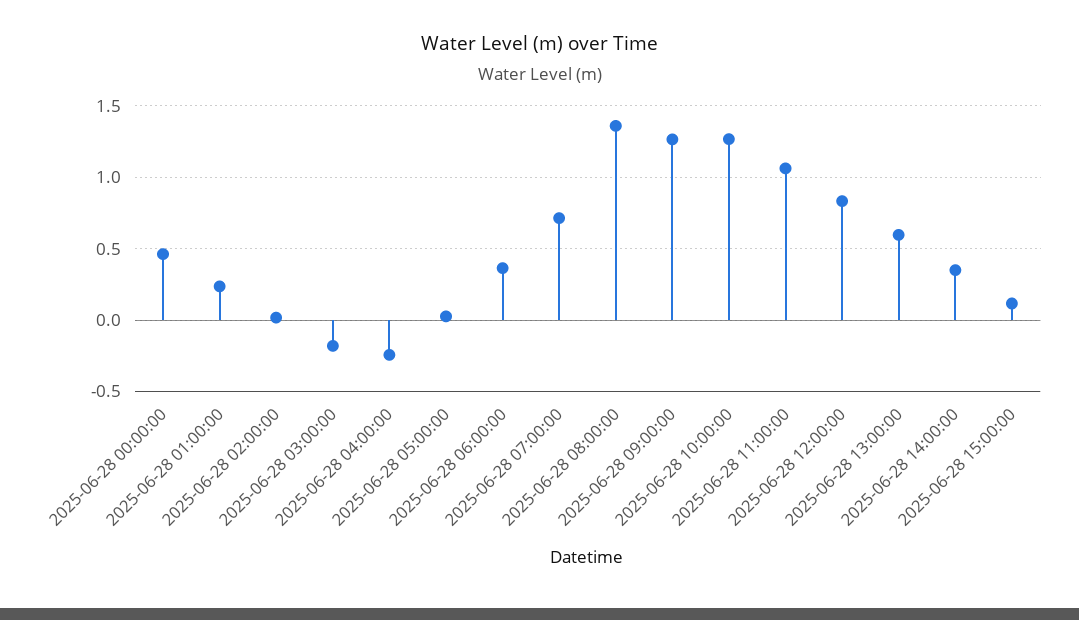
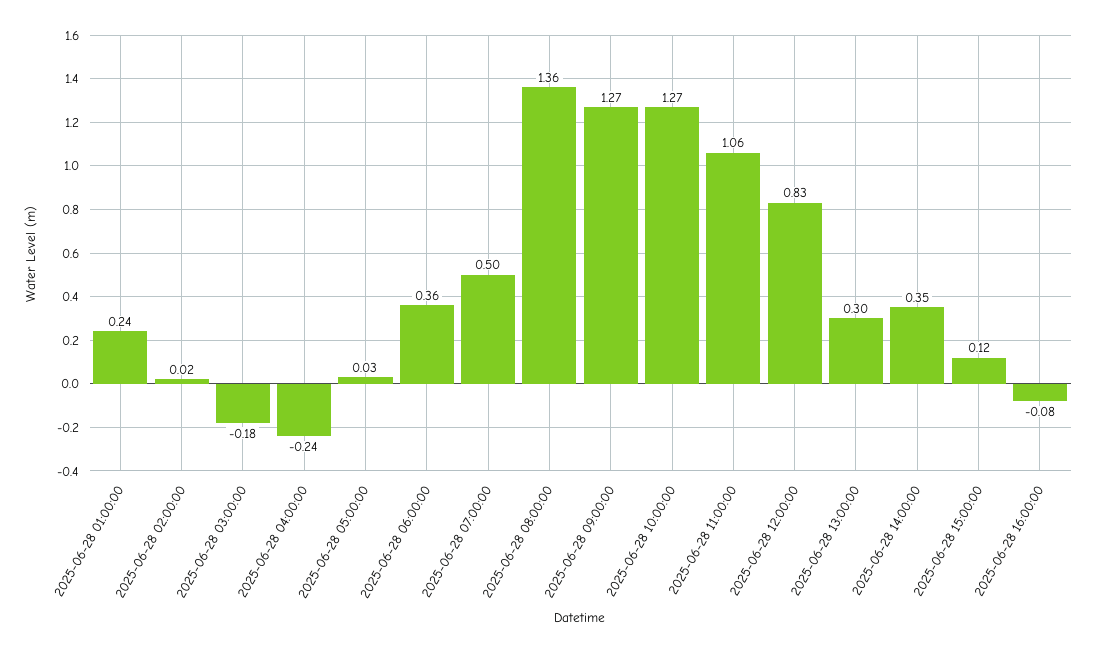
2025-06-28 00:00:00: 0.45 -> none
2025-06-28 07:00:00: 0.7 -> 0.5
2025-06-28 13:00:00: 0.6 -> 0.3
2025-06-28 16:00:00: none -> -0.08

